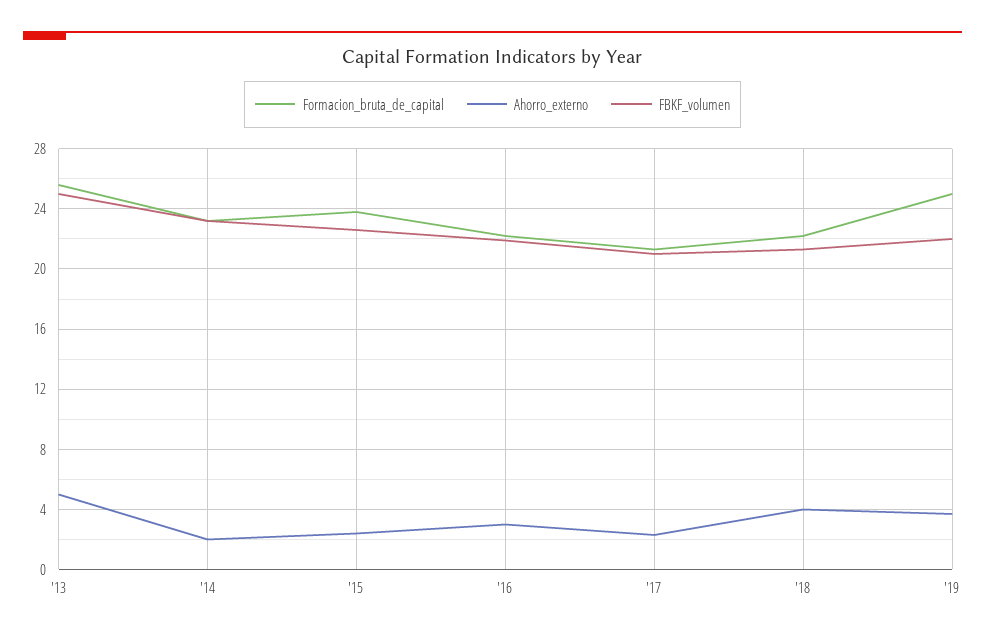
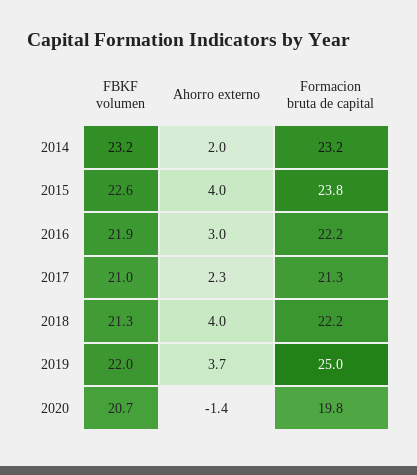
Formacion_bruta_de_capital, '13: 25.5 -> none
Ahorro_externo, '13: 5 -> none
FBKF_volumen, '13: 25 -> none
Ahorro_externo, '15: 2.5 -> 4
FBKF_volumen, 2020: none -> 20.7
Ahorro_externo, 2020: none -> -1.4
Formacion_bruta_de_capital, 2020: none -> 19.8

